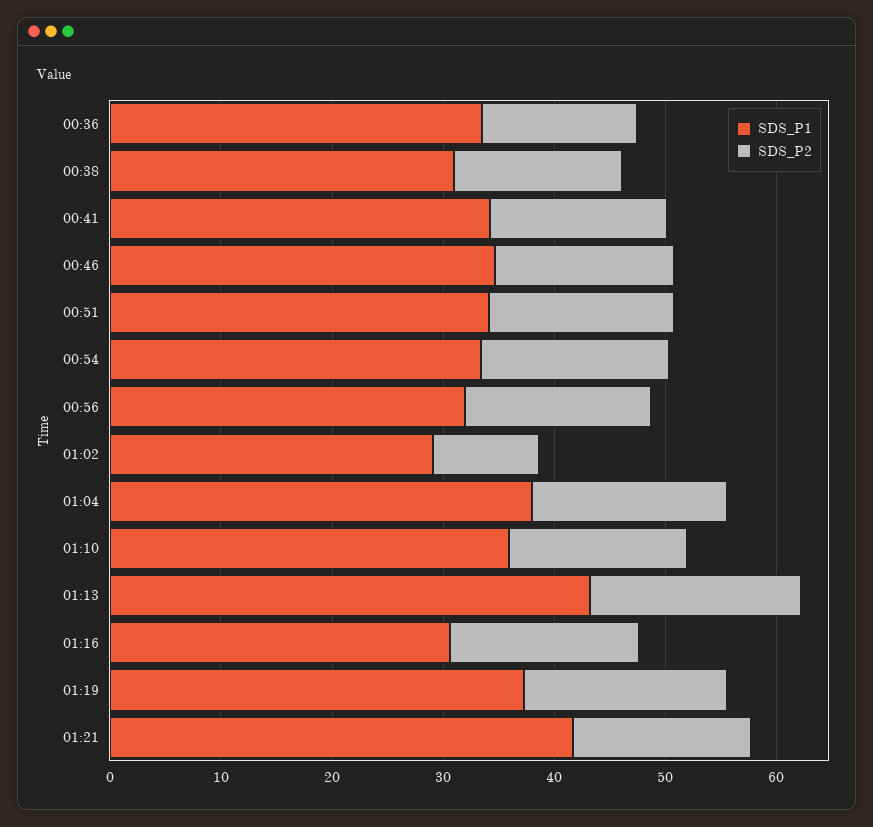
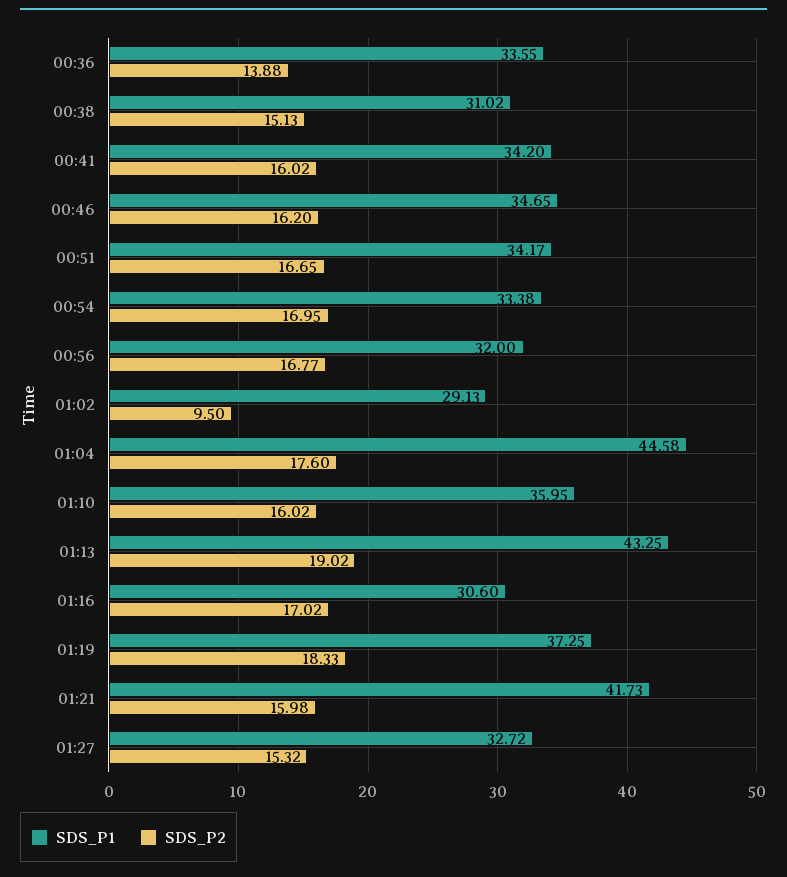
SDS_P1, 01:04: 38 -> 44.58
SDS_P1, 01:27: none -> 32.72
SDS_P2, 01:27: none -> 15.32

